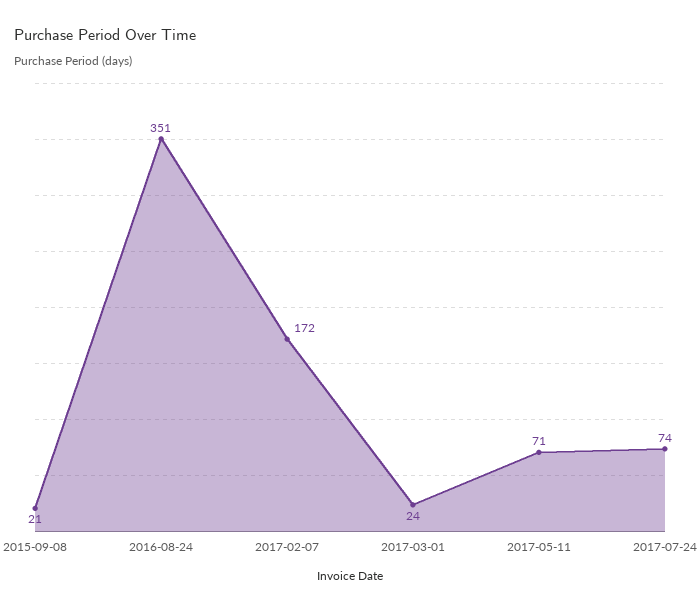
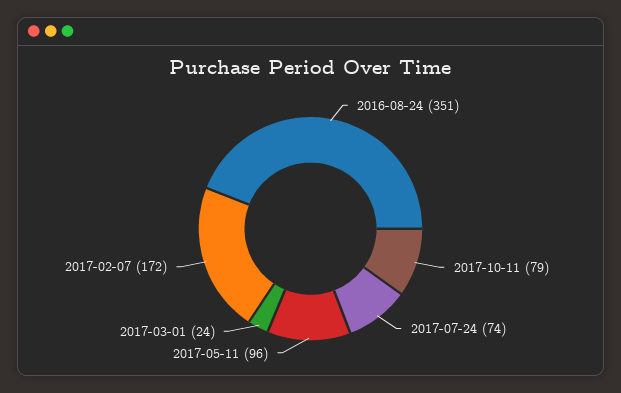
2015-09-08: 21 -> none
2017-05-11: 71 -> 96
2017-10-11: none -> 79

